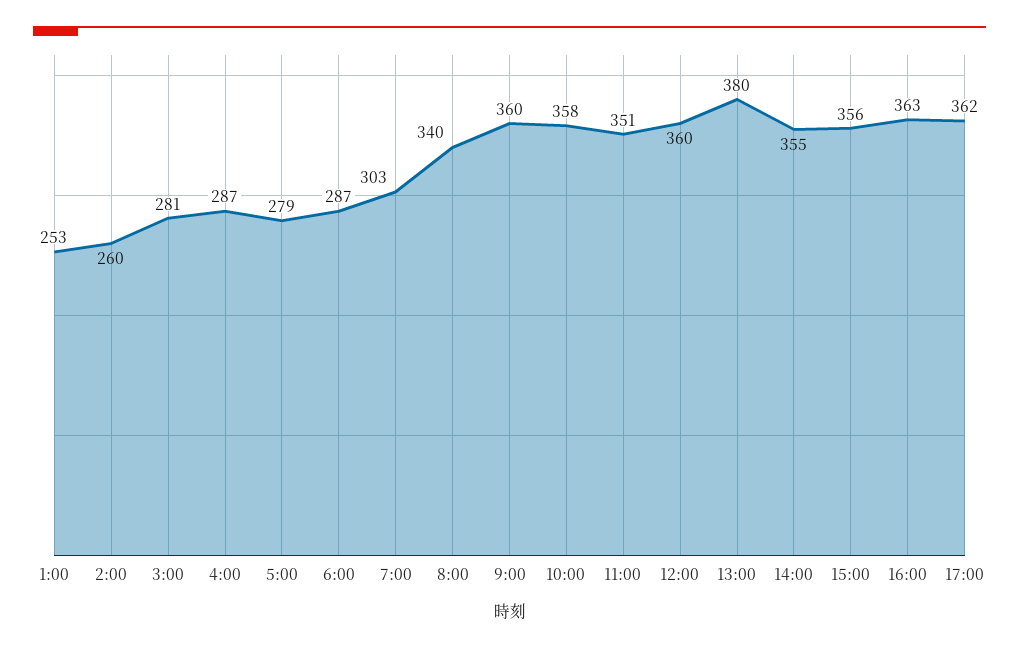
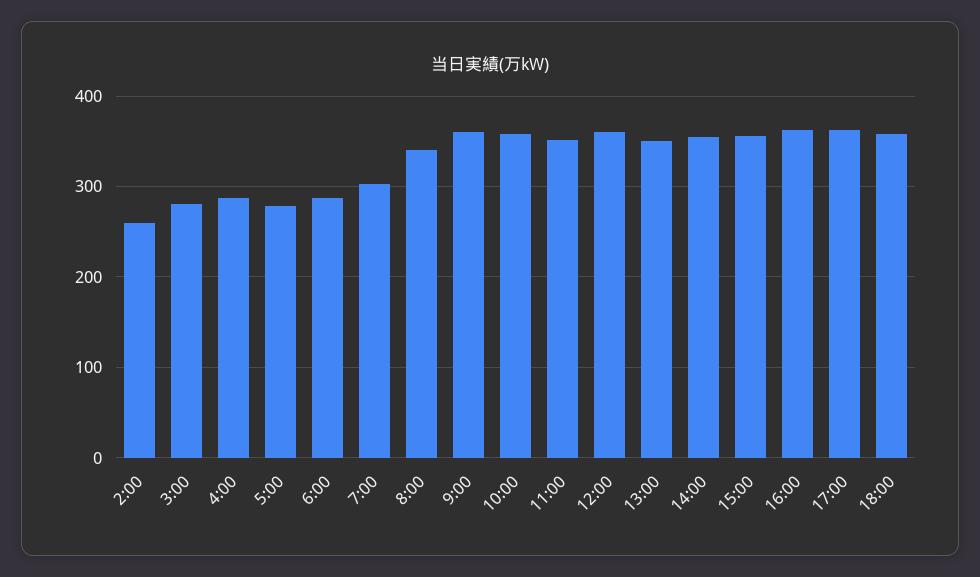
1:00: 253 -> none
13:00: 380 -> 350
18:00: none -> 360

